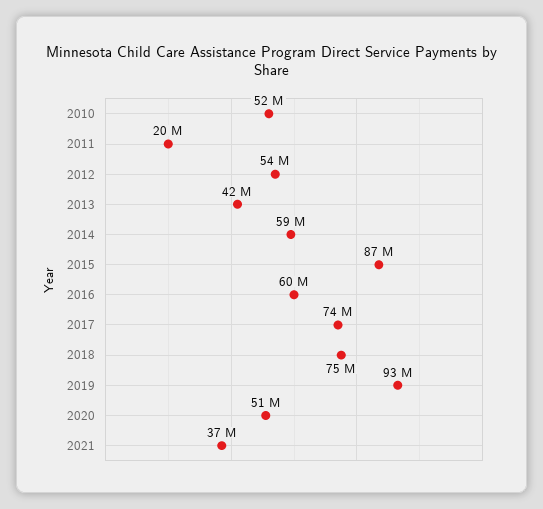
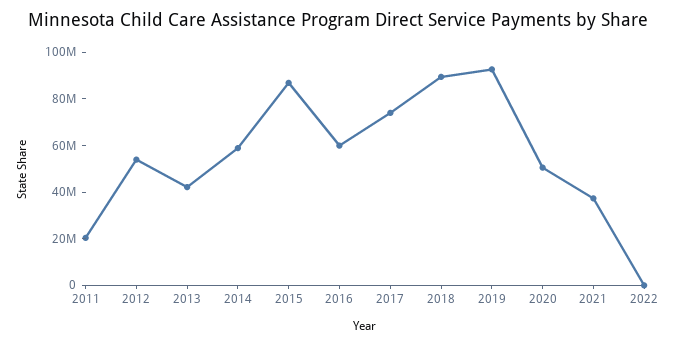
2010: 52000000 -> none
2018: 75000000 -> 90000000
2022: none -> 0

